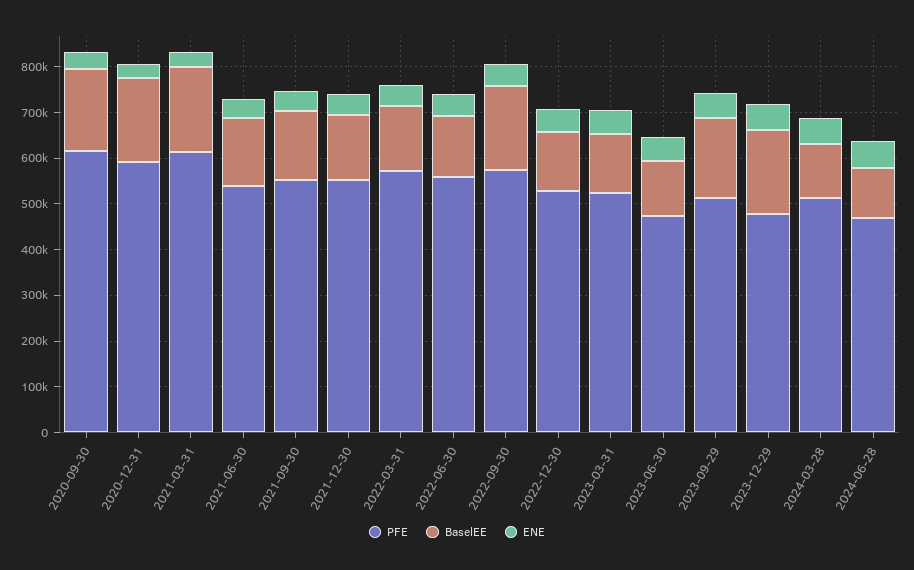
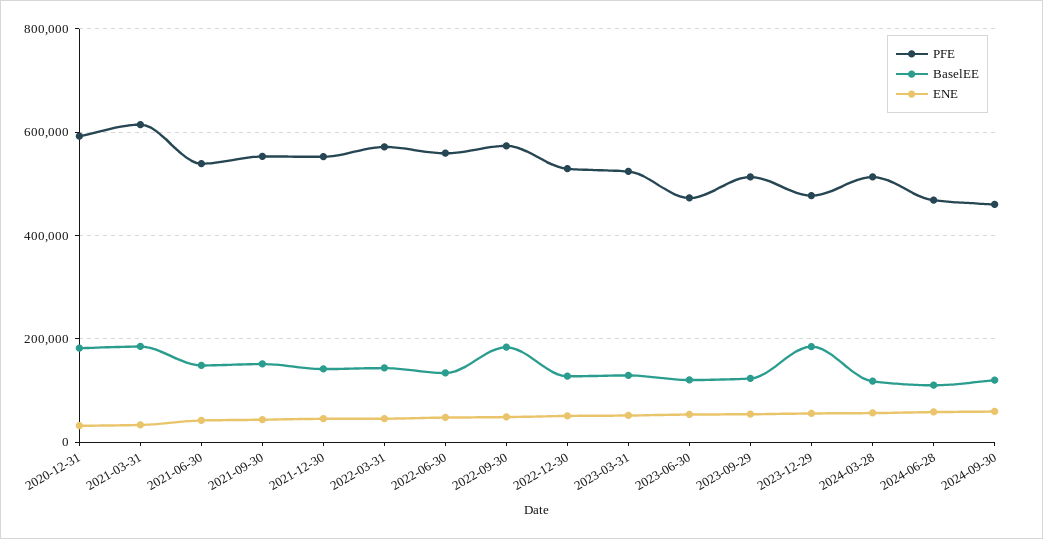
PFE, 2020-09-30: 620000 -> none
BaselEE, 2020-09-30: 180000 -> none
ENE, 2020-09-30: 40000 -> none
BaselEE, 2023-09-29: 180000 -> 120000
PFE, 2024-09-30: none -> 460000
BaselEE, 2024-09-30: none -> 120000
ENE, 2024-09-30: none -> 60000

